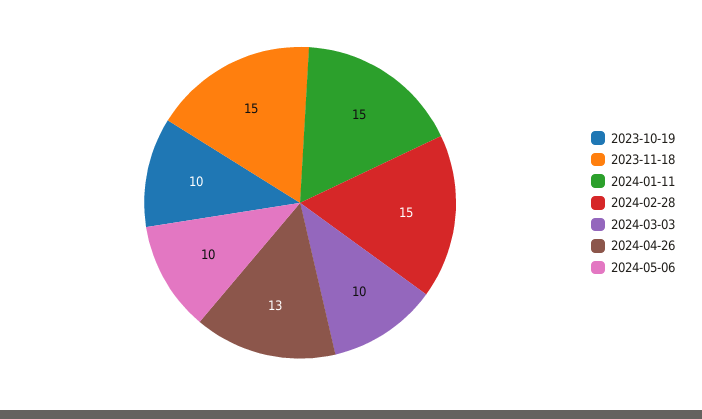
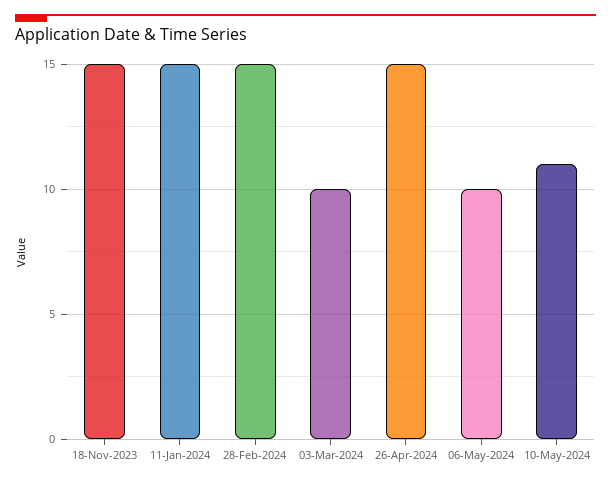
2023-10-19: 10 -> none
2024-04-26: 13 -> 15
10-May-2024: none -> 11

